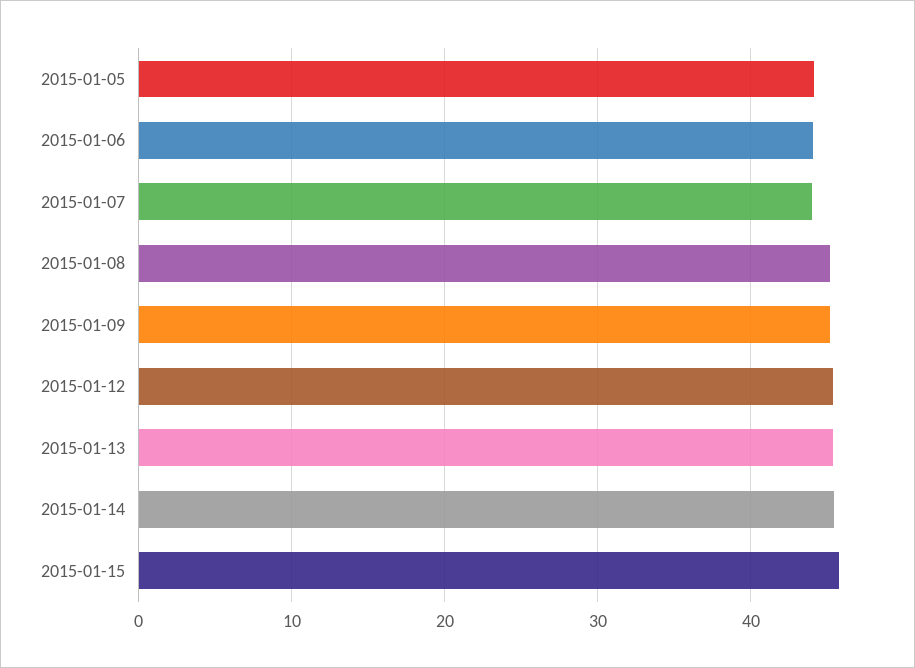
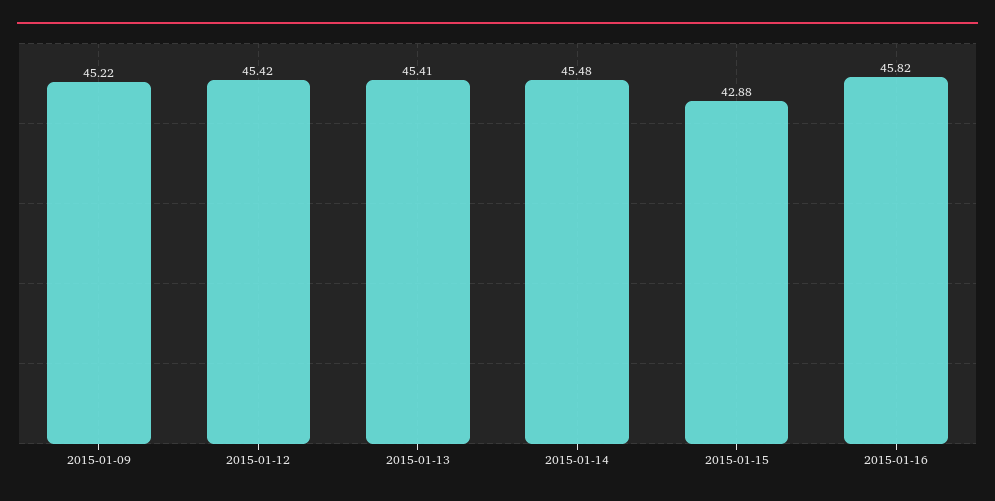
2015-01-05: 44 -> none
2015-01-06: 44 -> none
2015-01-07: 44 -> none
2015-01-08: 45 -> none
2015-01-15: 46 -> 42.88
2015-01-16: none -> 45.82

